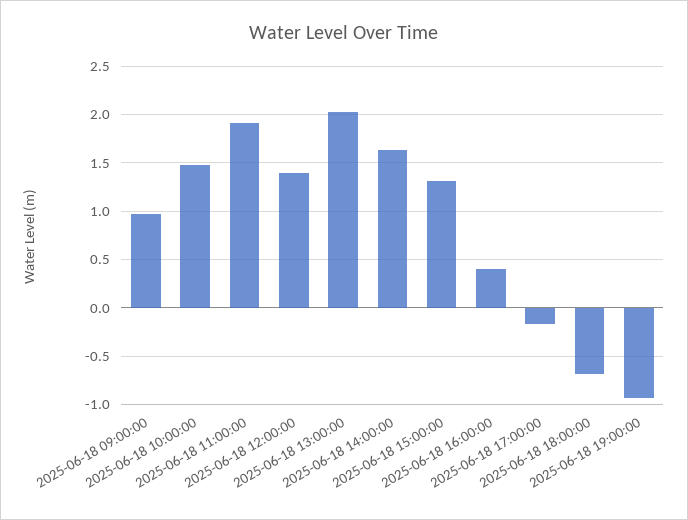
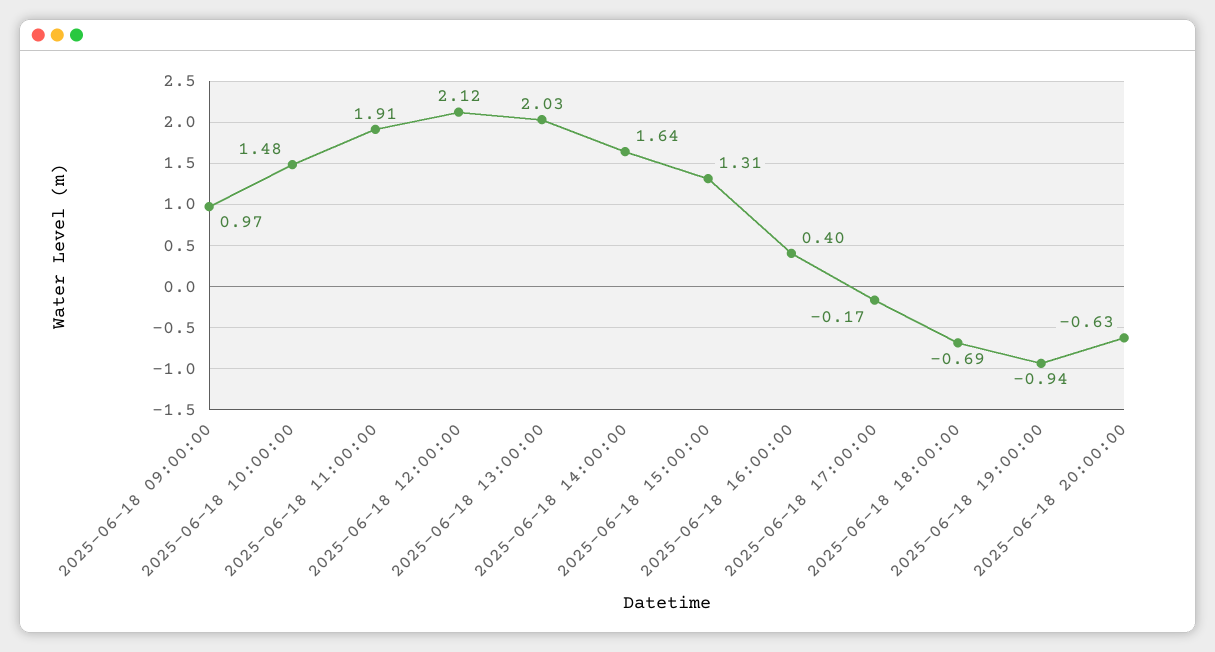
2025-06-18 12:00:00: 1.4 -> 2.12
2025-06-18 20:00:00: none -> -0.63

